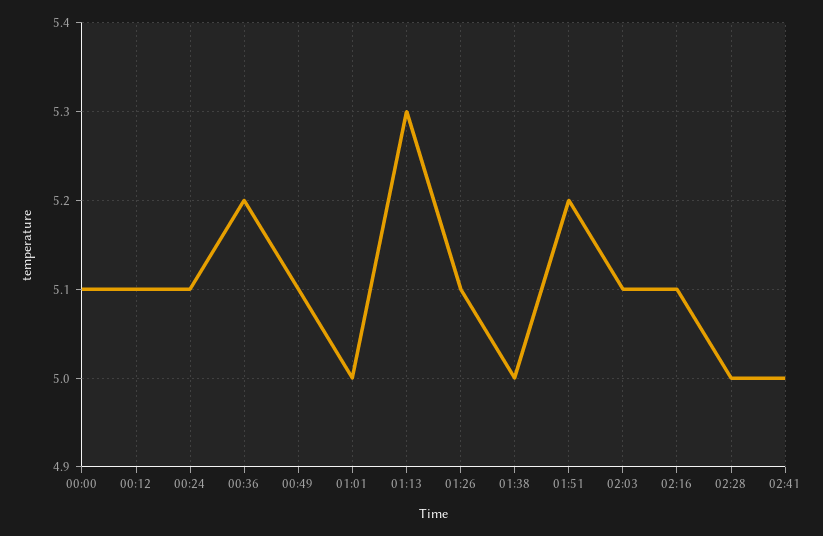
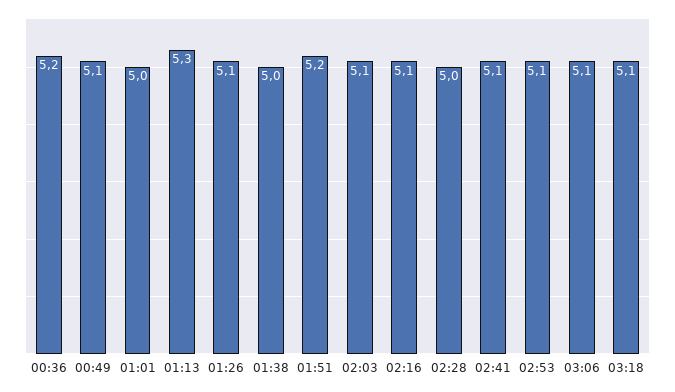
00:00: 5.1 -> none
00:12: 5.1 -> none
00:24: 5.1 -> none
02:41: 5 -> 5.1
02:53: none -> 5.1
03:06: none -> 5.1
03:18: none -> 5.1

